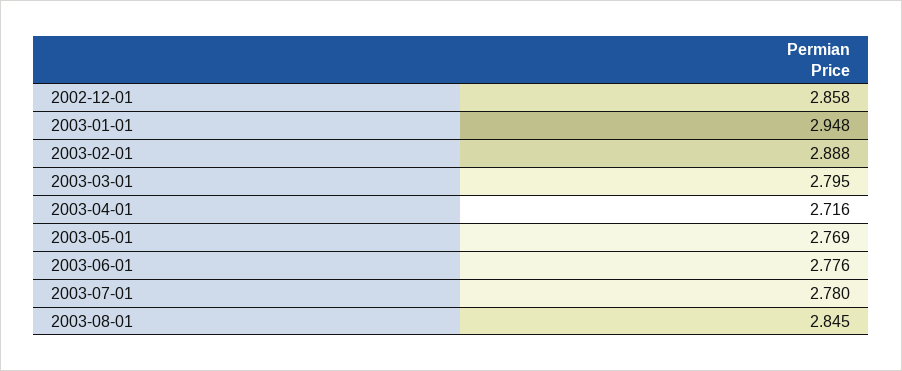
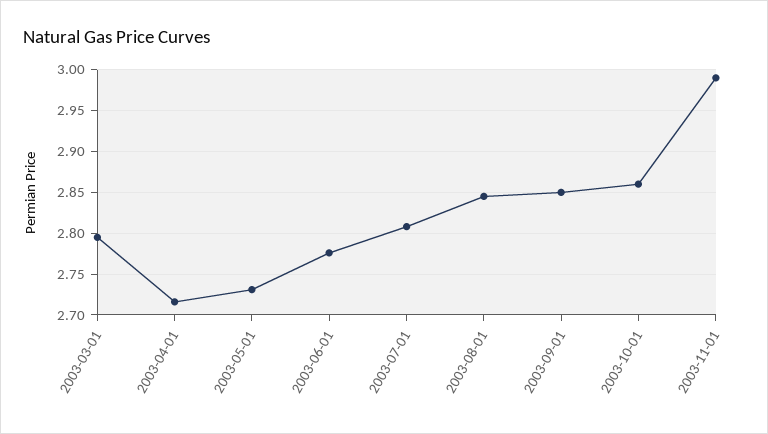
2002-12-01: 2.858 -> none
2003-01-01: 2.948 -> none
2003-02-01: 2.888 -> none
2003-05-01: 2.769 -> 2.73
2003-07-01: 2.78 -> 2.81
2003-09-01: none -> 2.85
2003-10-01: none -> 2.86
2003-11-01: none -> 2.99

